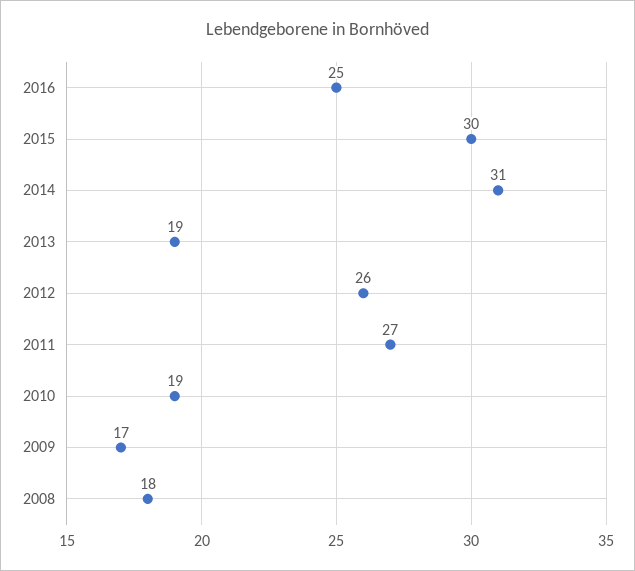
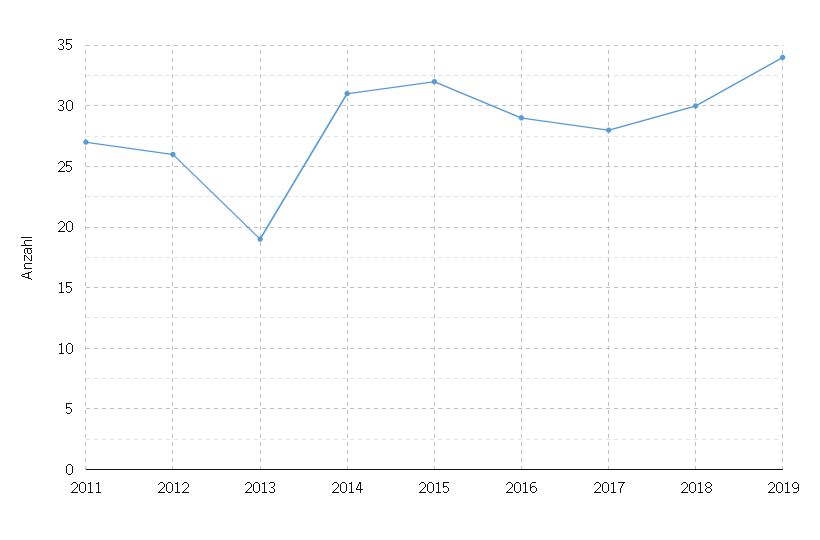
2016: 25 -> 29
2015: 30 -> 32
2010: 19 -> none
2009: 17 -> none
2008: 18 -> none
2017: none -> 28
2018: none -> 30
2019: none -> 34

